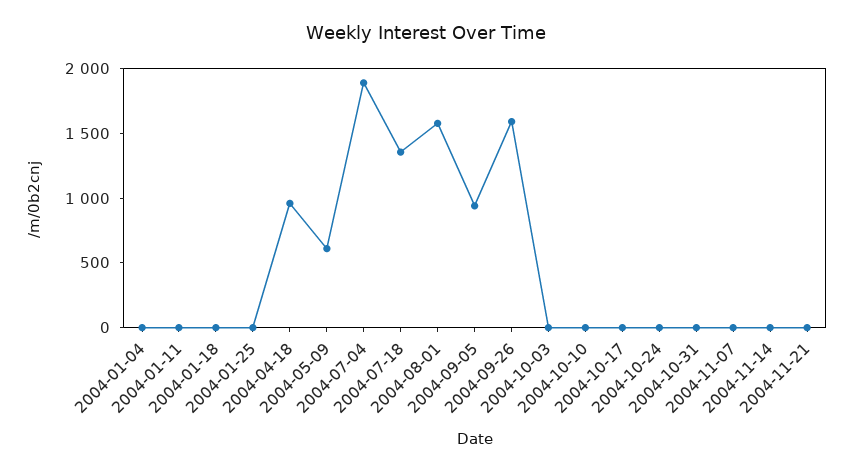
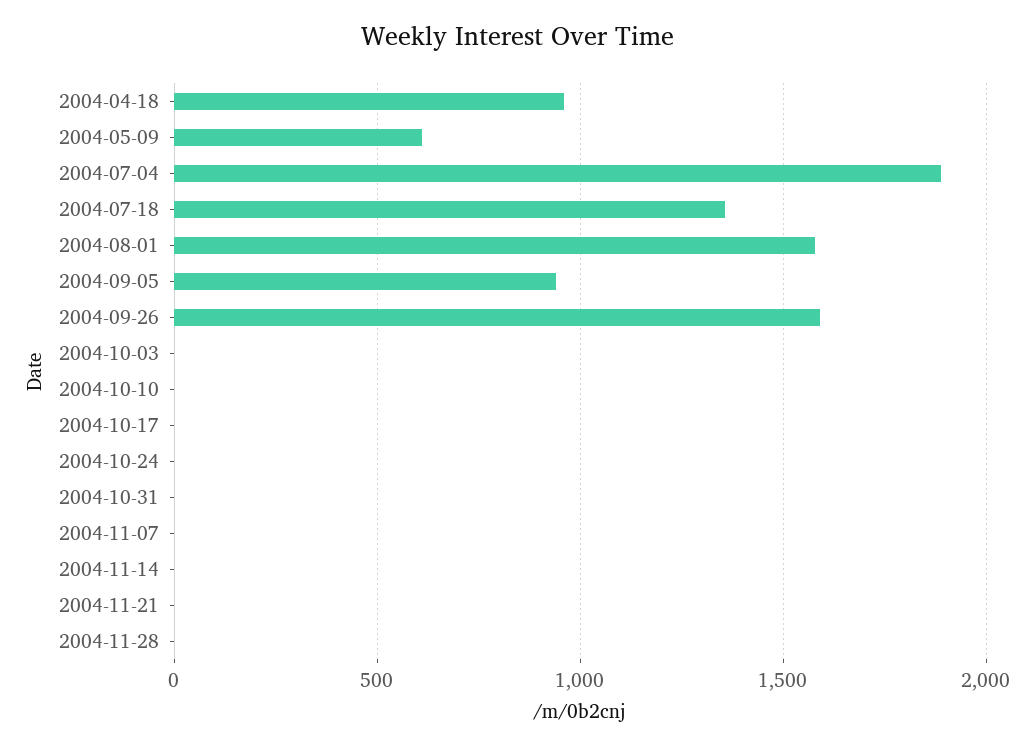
2004-01-04: 0 -> none
2004-01-11: 0 -> none
2004-01-18: 0 -> none
2004-01-25: 0 -> none
2004-11-28: none -> 0

